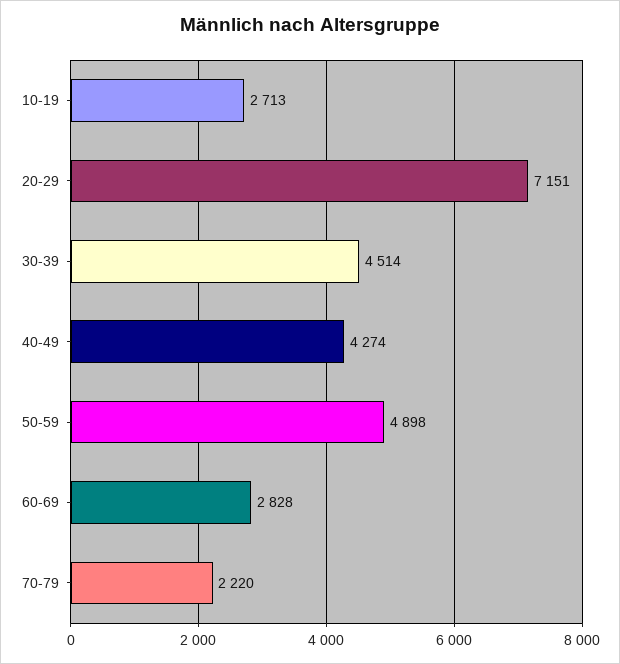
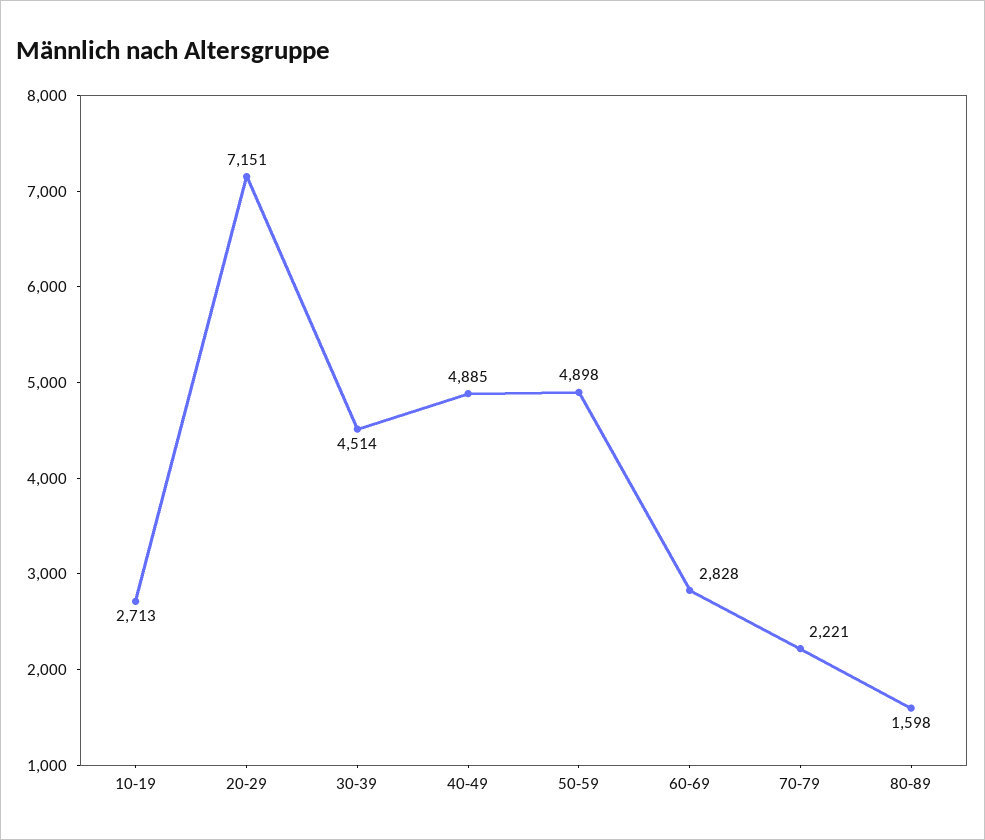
40-49: 4274 -> 4885
70-79: 2220 -> 2221
80-89: none -> 1598

